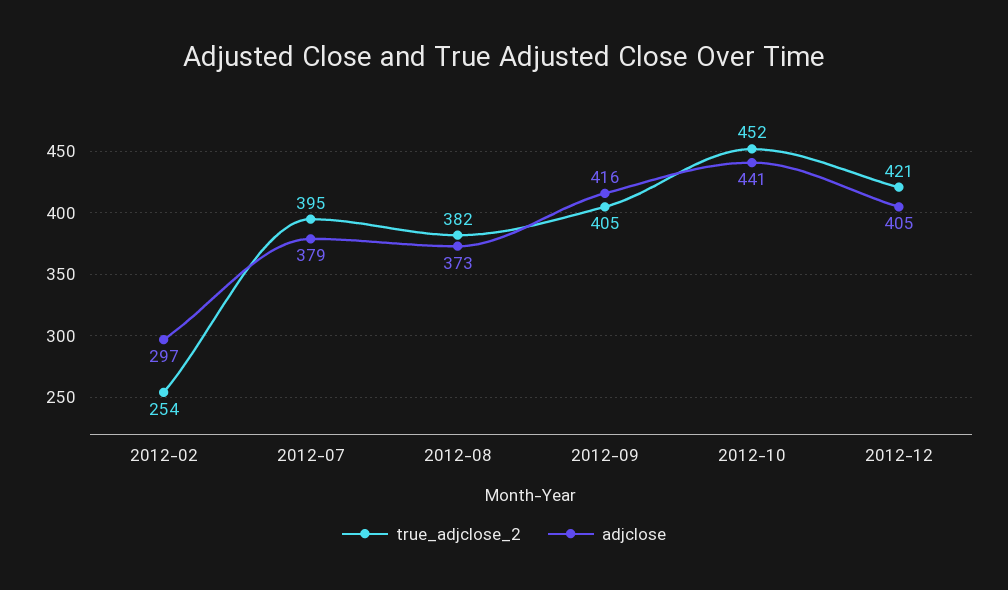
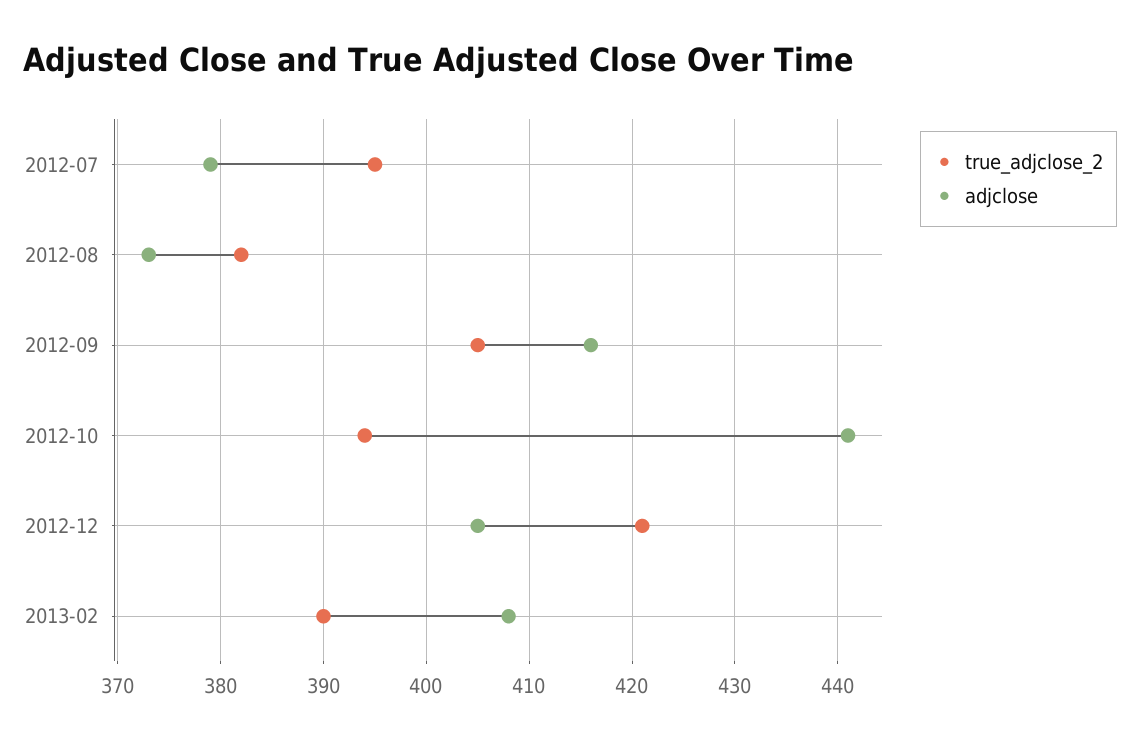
true_adjclose_2, 2012-02: 254 -> none
adjclose, 2012-02: 297 -> none
true_adjclose_2, 2012-10: 452 -> 394
true_adjclose_2, 2013-02: none -> 390
adjclose, 2013-02: none -> 408

